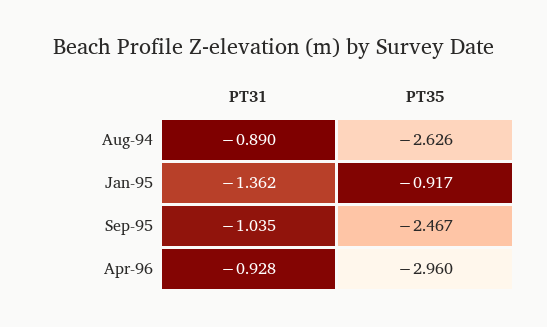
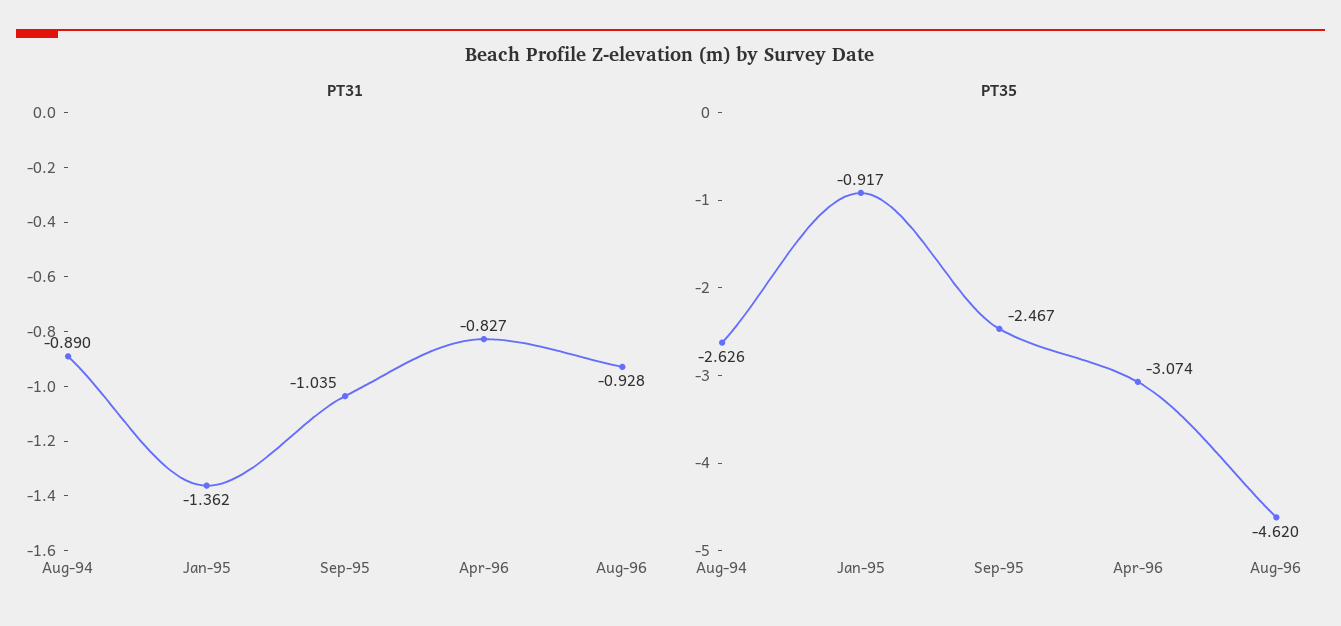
PT31, Apr-96: -0.928 -> -0.827
PT35, Apr-96: -2.96 -> -3.074
PT31, Aug-96: none -> -0.928
PT35, Aug-96: none -> -4.62

